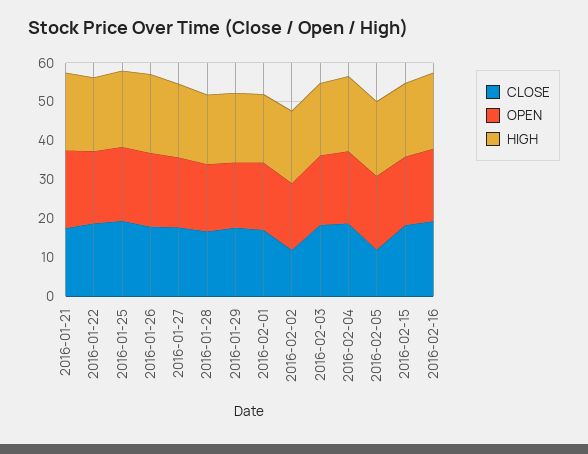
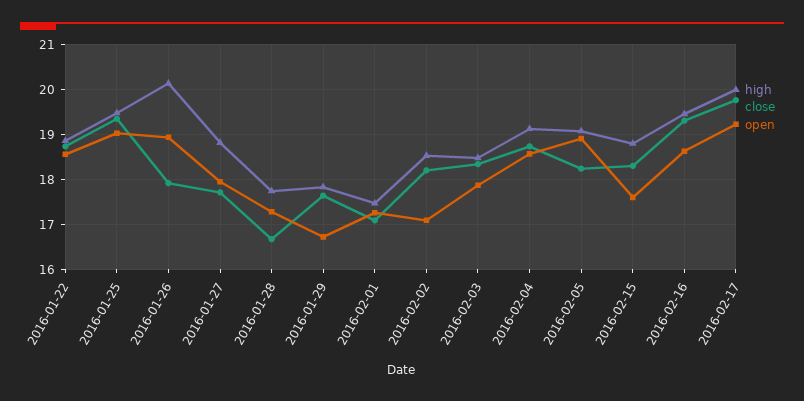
CLOSE, 2016-01-21: 17.5 -> none
OPEN, 2016-01-21: 20 -> none
HIGH, 2016-01-21: 20 -> none
CLOSE, 2016-02-02: 12.5 -> 18.2
CLOSE, 2016-02-05: 12.5 -> 18.2
HIGH, 2016-02-17: none -> 20
CLOSE, 2016-02-17: none -> 19.8
OPEN, 2016-02-17: none -> 19.2

